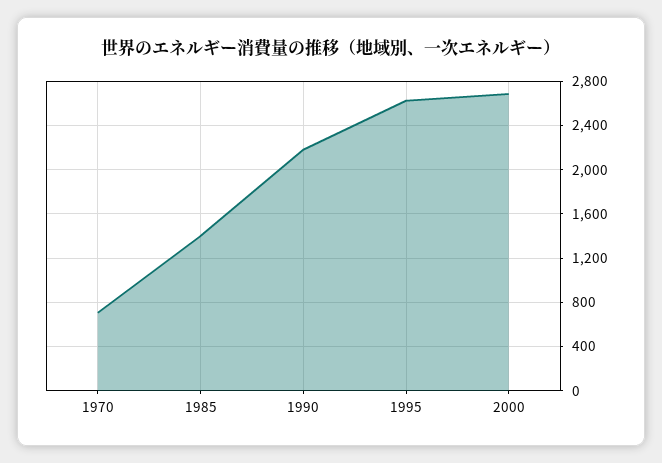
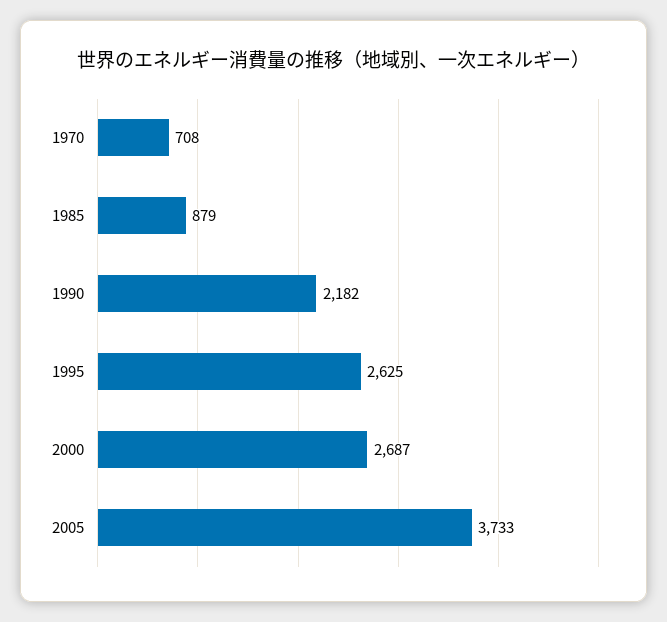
1985: 1400 -> 879
2005: none -> 3733

